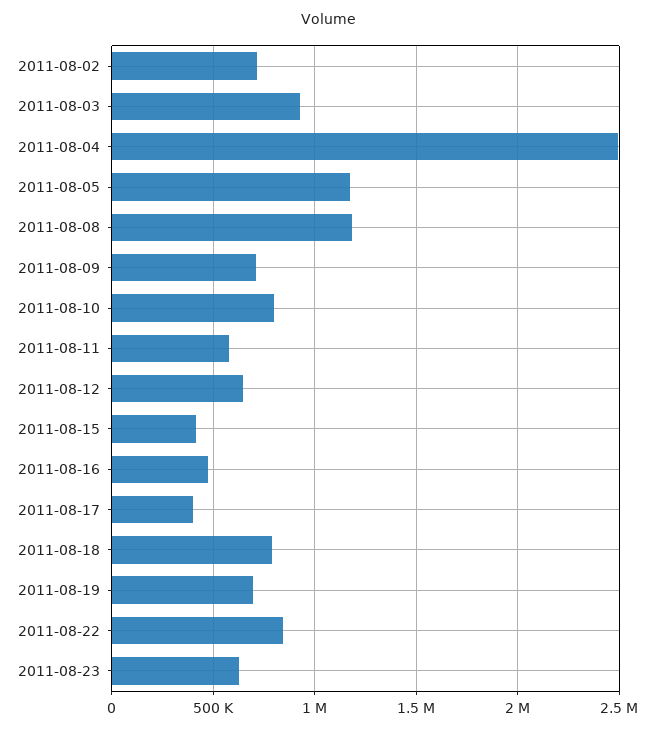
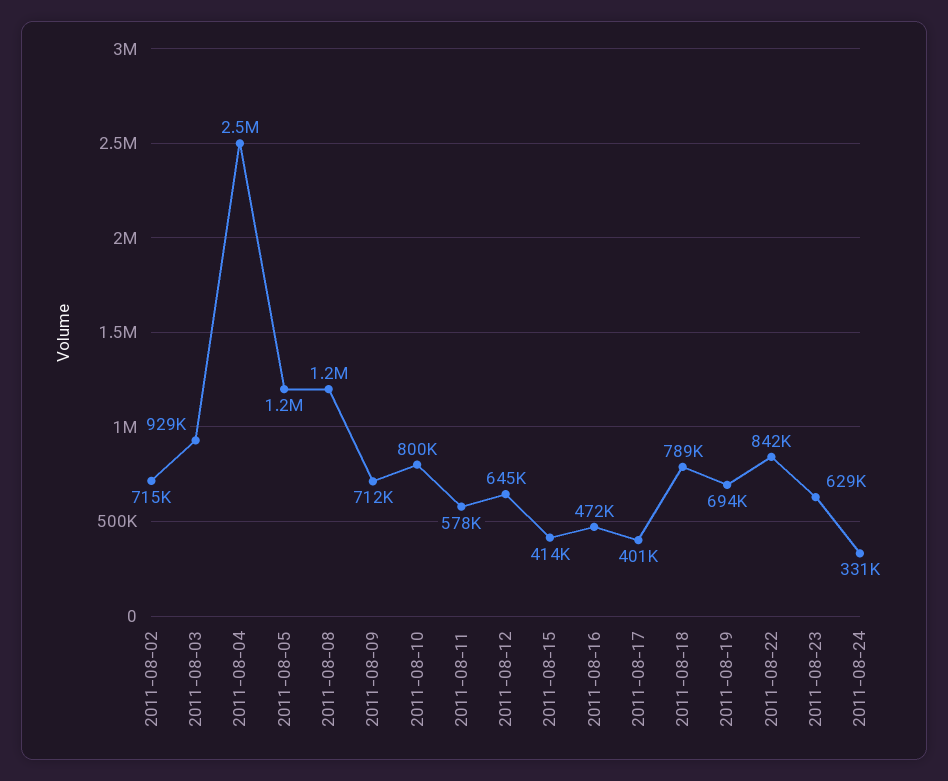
2011-08-24: none -> 331000

